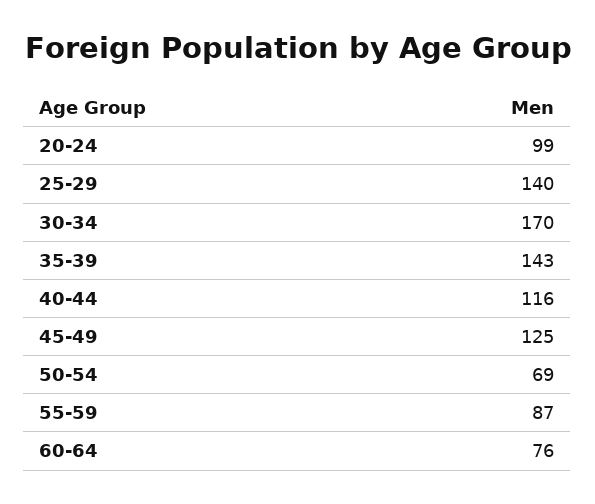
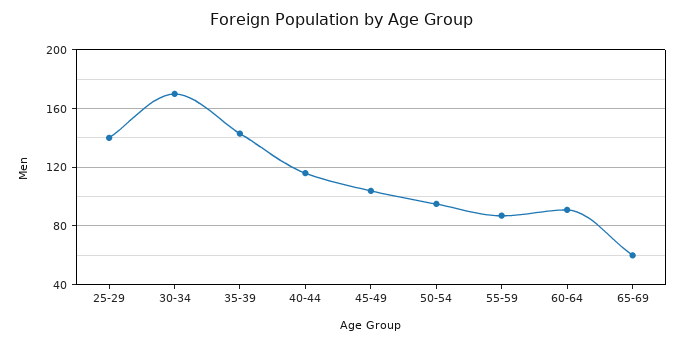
20-24: 99 -> none
45-49: 125 -> 105
50-54: 69 -> 95
60-64: 76 -> 90
65-69: none -> 60

